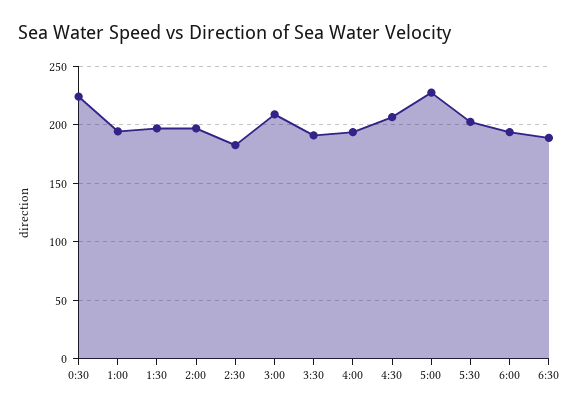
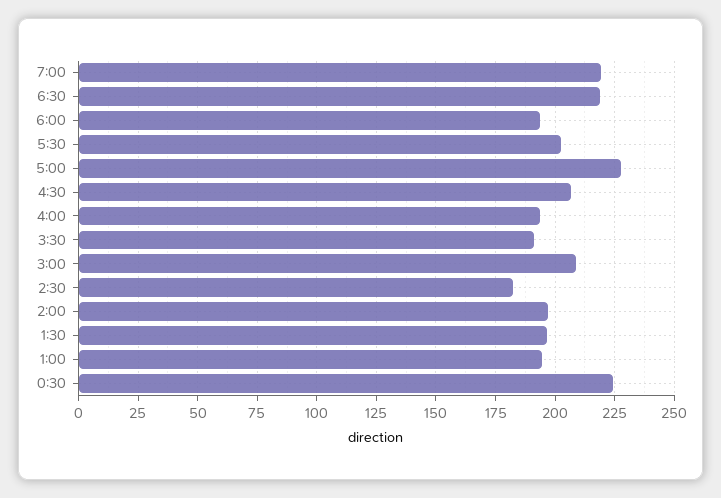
6:30: 190 -> 220
7:00: none -> 220

